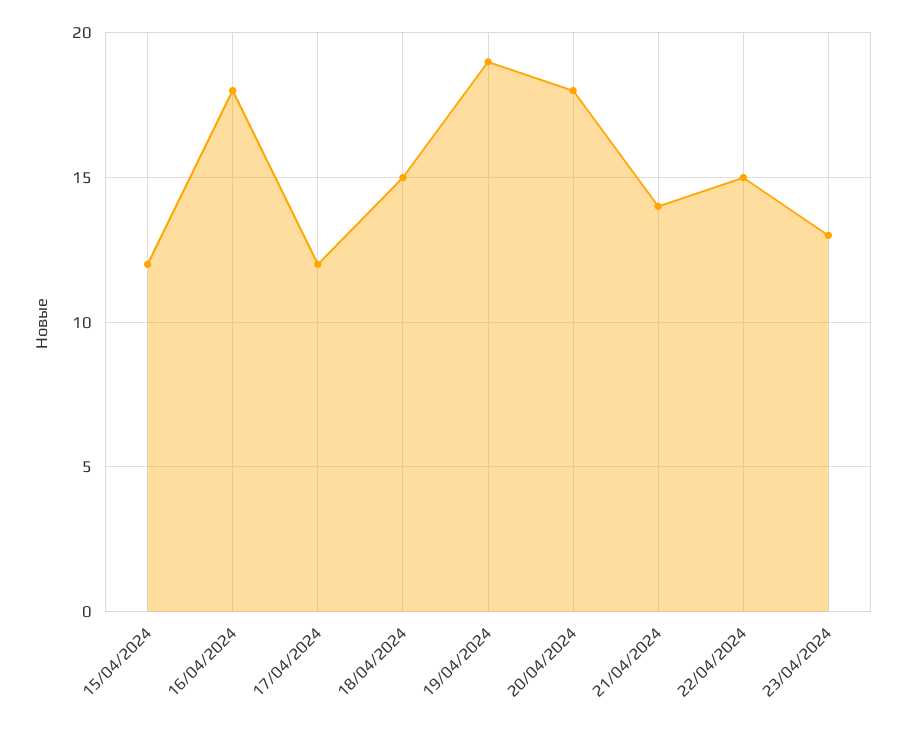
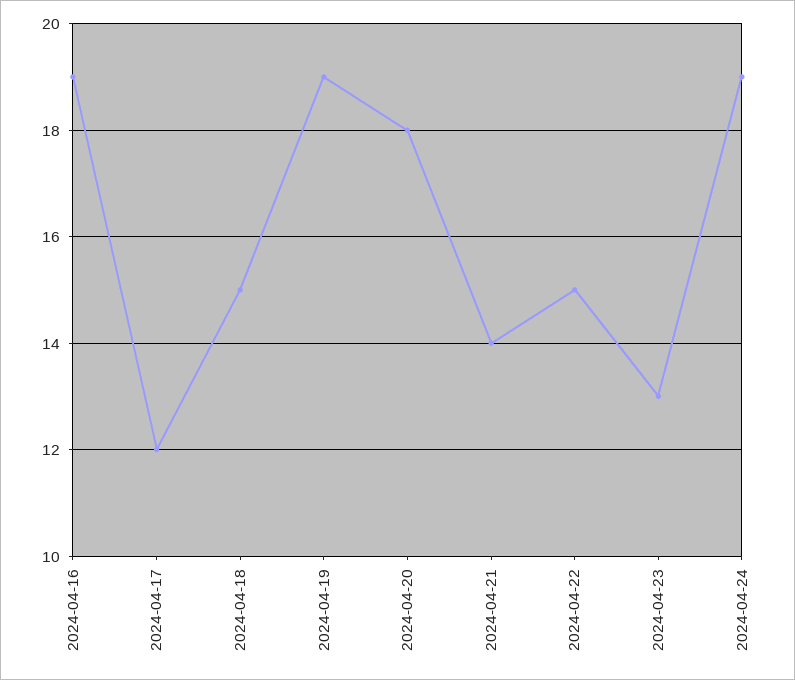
15/04/2024: 12 -> none
16/04/2024: 18 -> 19
2024-04-24: none -> 19

